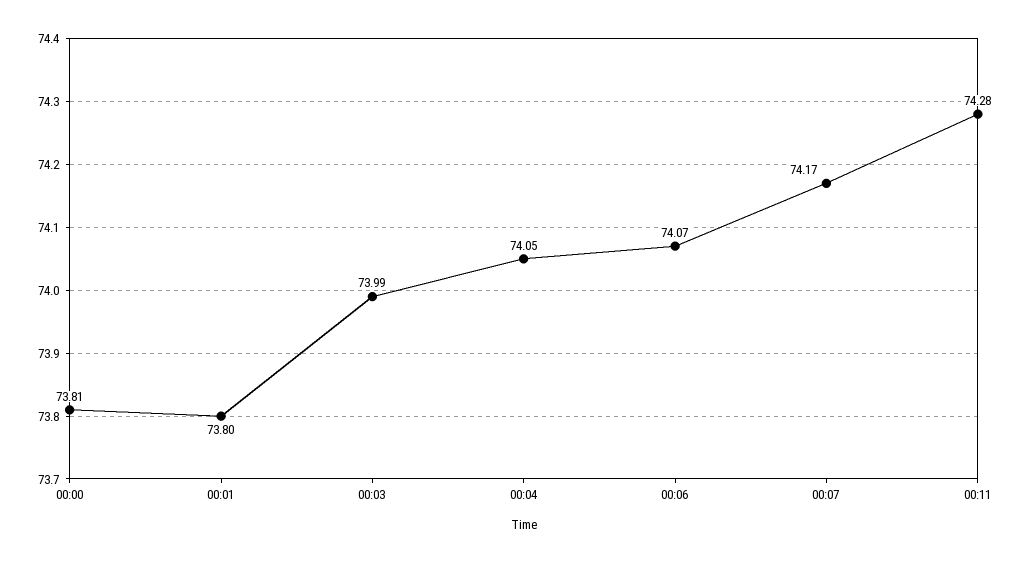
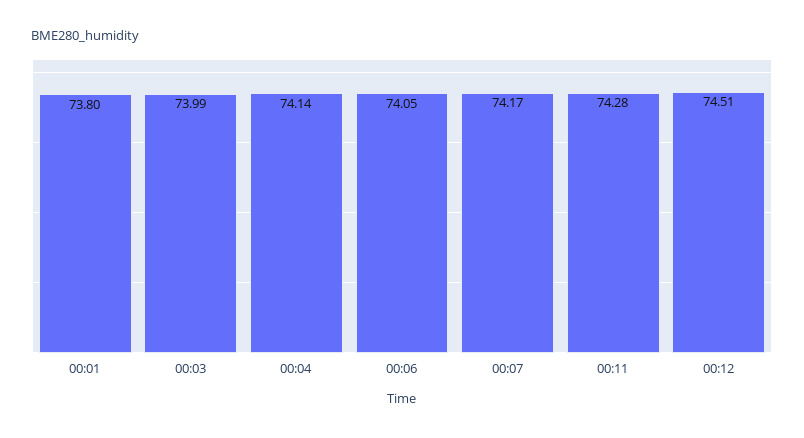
00:00: 73.81 -> none
00:04: 74.05 -> 74.14
00:06: 74.07 -> 74.05
00:12: none -> 74.51

